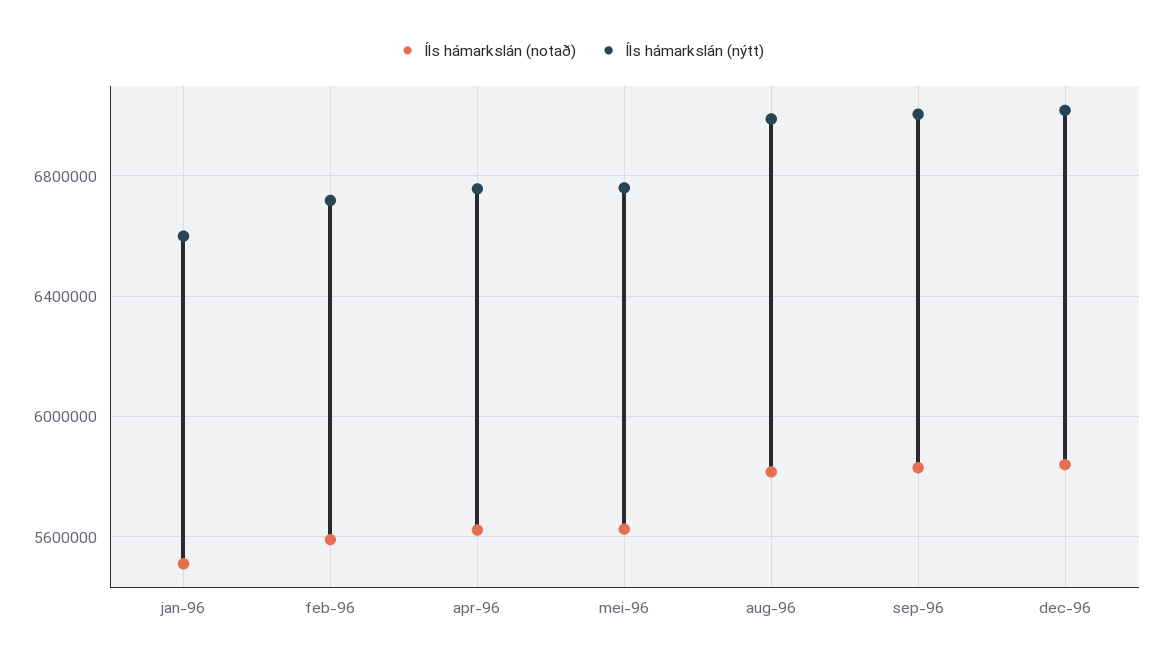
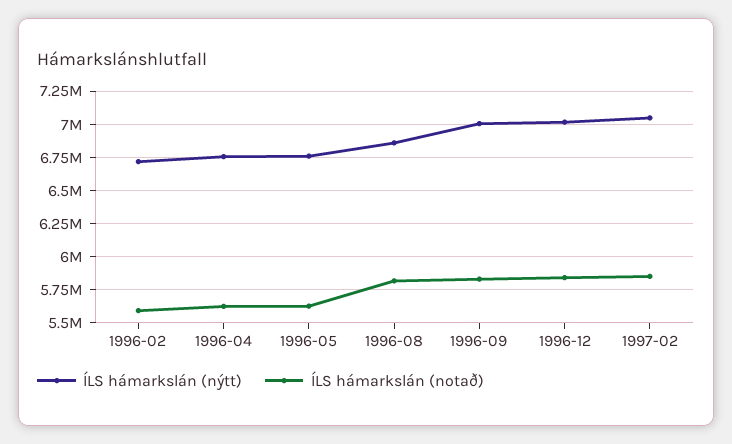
Íls hámarkslán (notað), jan-96: 5500000 -> none
Íls hámarkslán (nýtt), jan-96: 6600000 -> none
Íls hámarkslán (nýtt), aug-96: 7000000 -> 6850000
Íls hámarkslán (nýtt), 1997-02: none -> 7050000
Íls hámarkslán (notað), 1997-02: none -> 5850000

